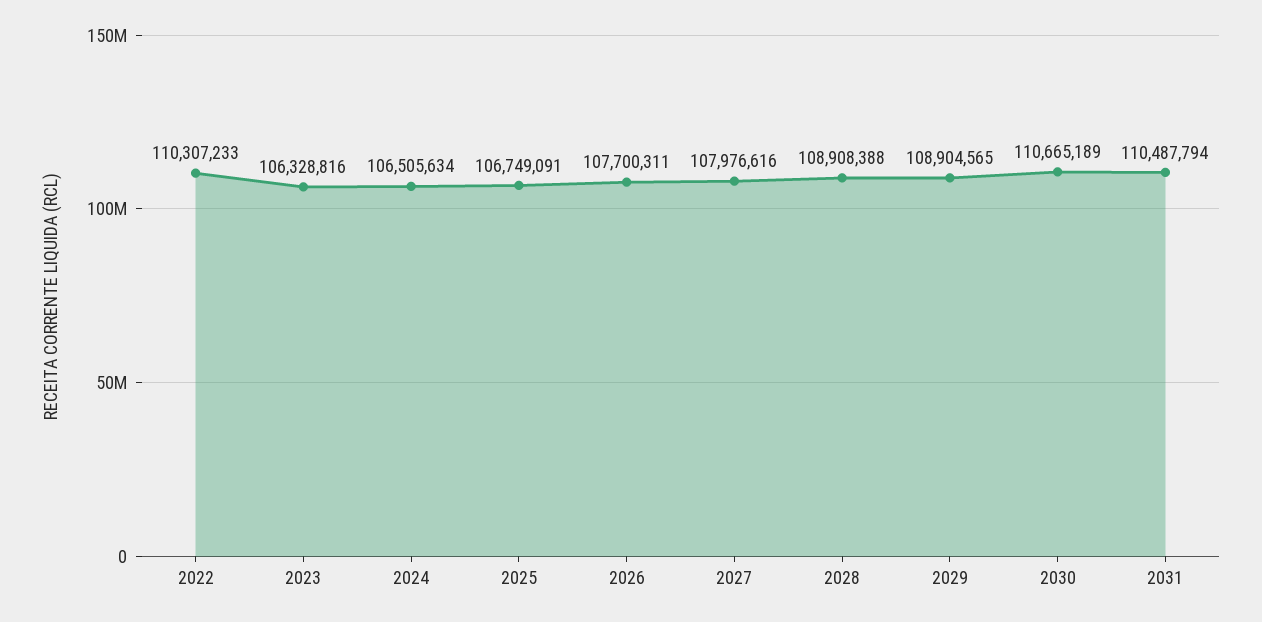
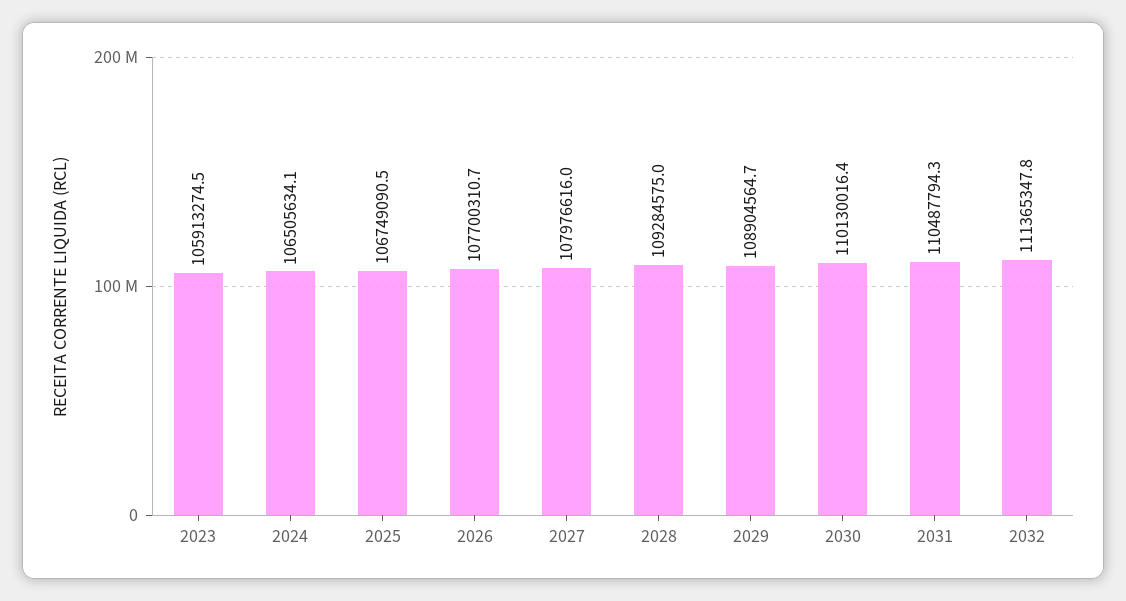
2022: 110307233 -> none
2023: 106328816 -> 105913274.5
2028: 108908388 -> 109284575
2030: 110665189 -> 110130016.4
2032: none -> 111365347.8

